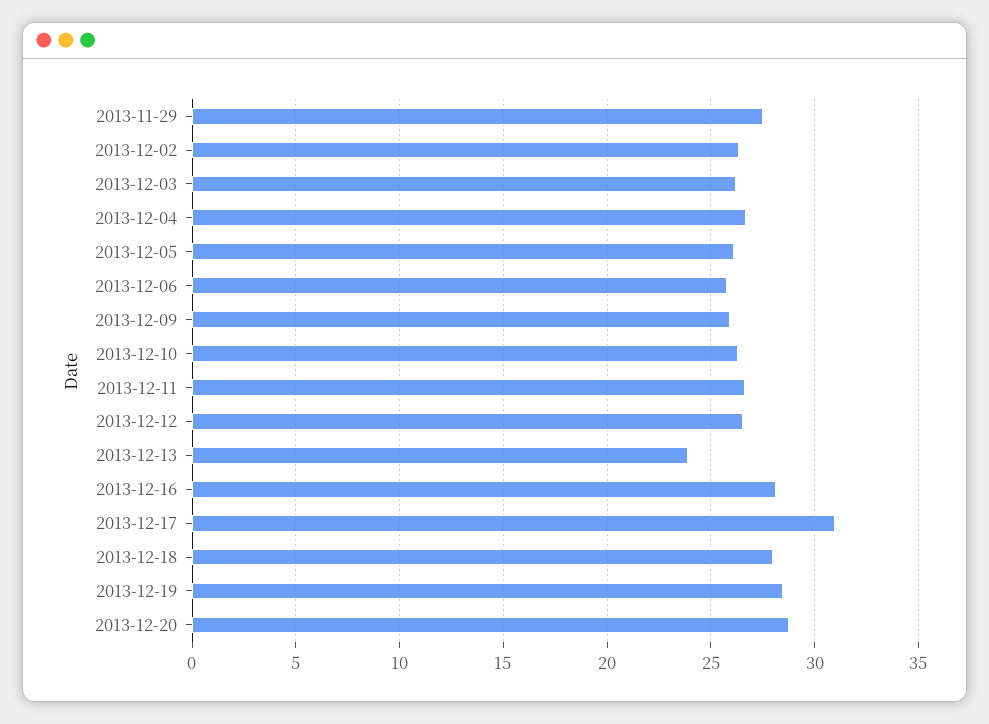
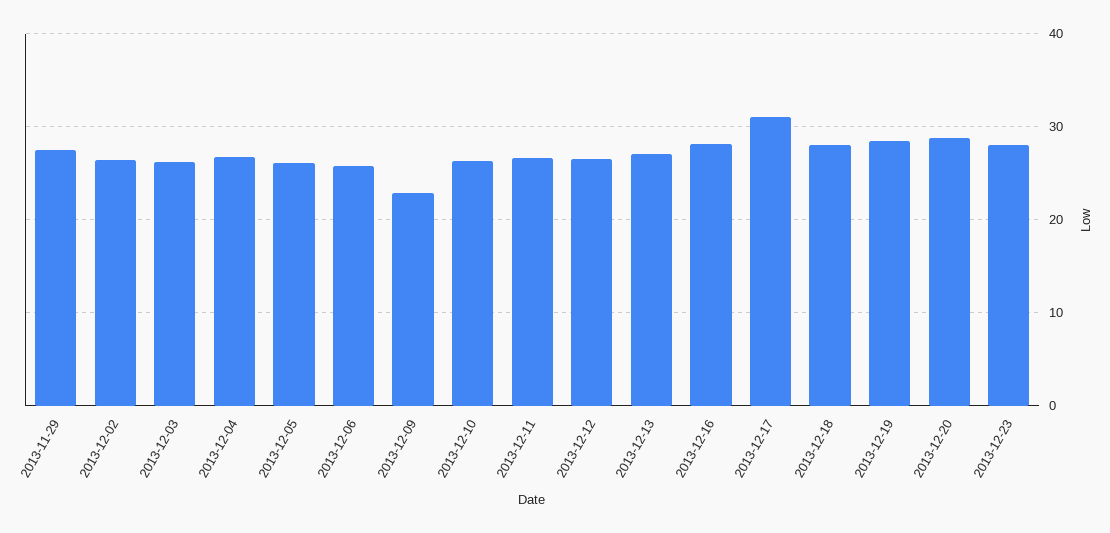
2013-12-09: 26 -> 23
2013-12-13: 24 -> 27
2013-12-23: none -> 28

